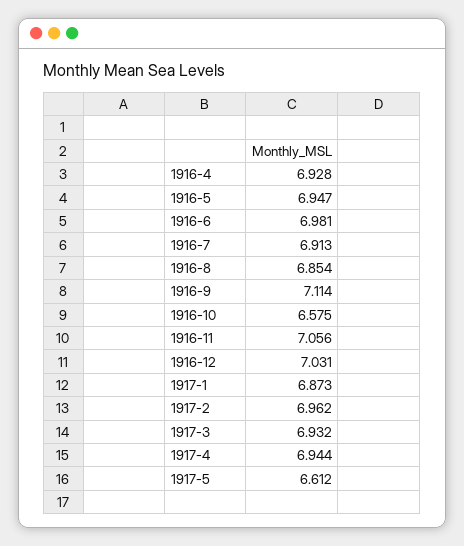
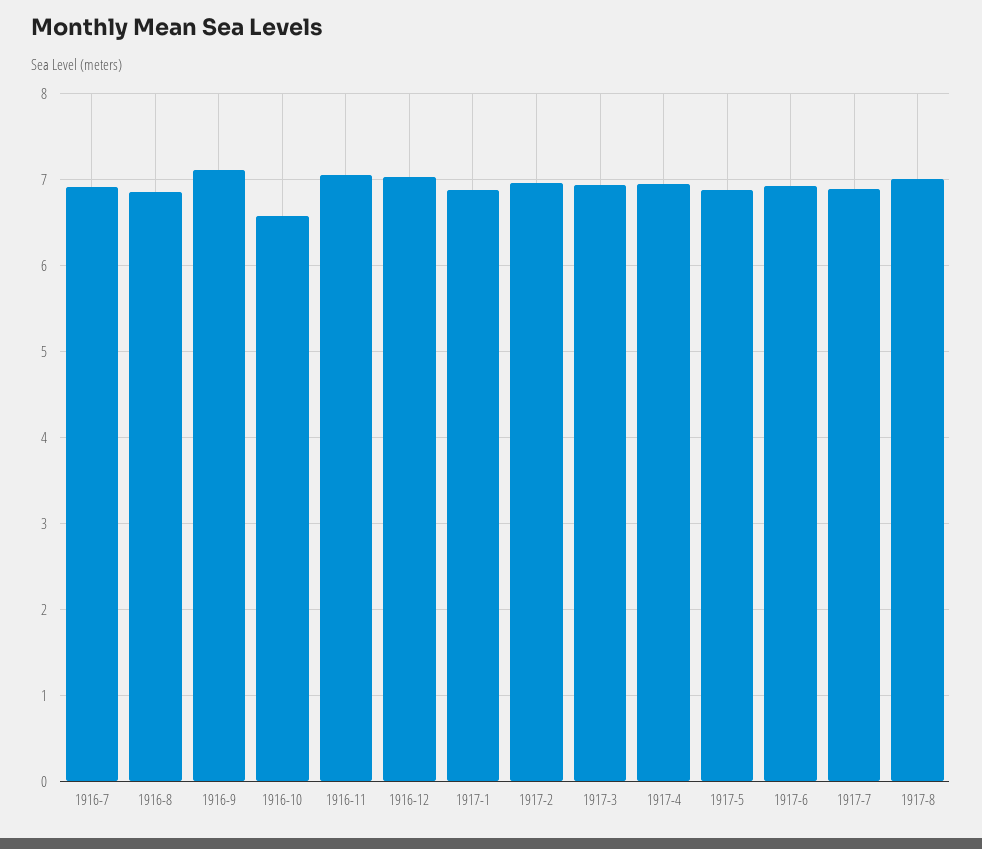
1916-4: 6.928 -> none
1916-5: 6.947 -> none
1916-6: 6.981 -> none
1917-5: 6.612 -> 6.9
1917-6: none -> 6.9
1917-7: none -> 6.9
1917-8: none -> 7

